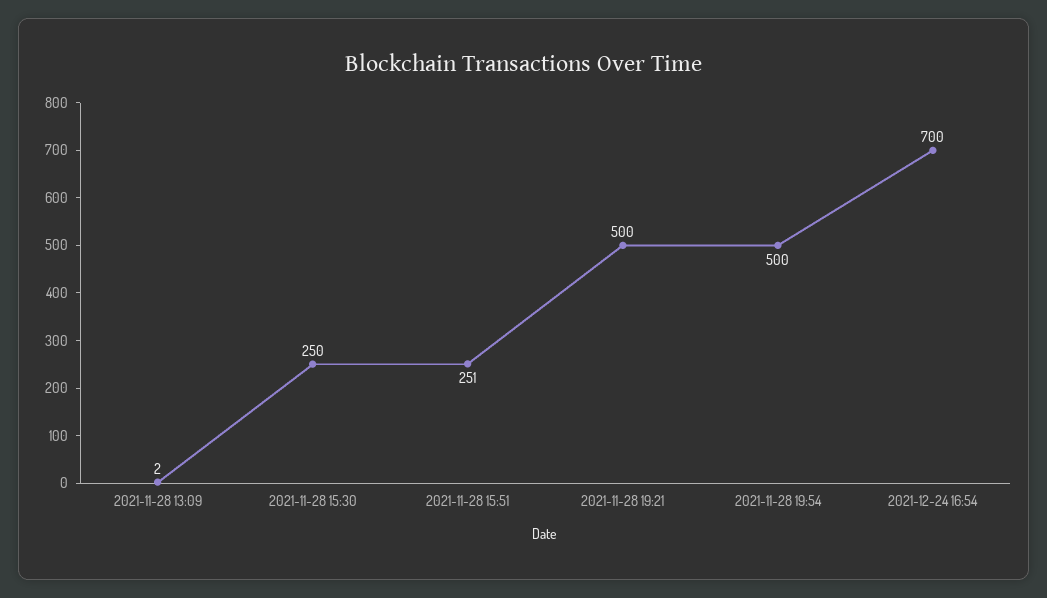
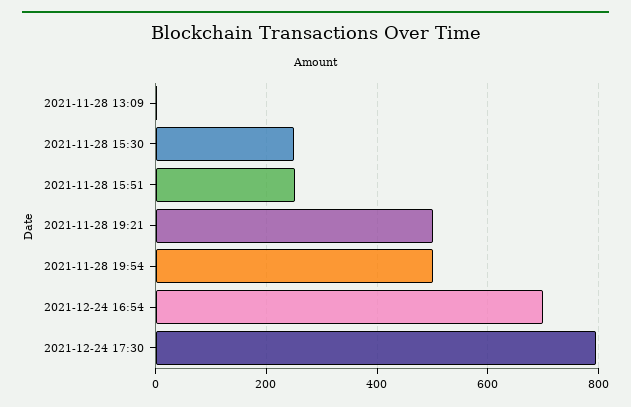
2021-12-24 17:30: none -> 800

